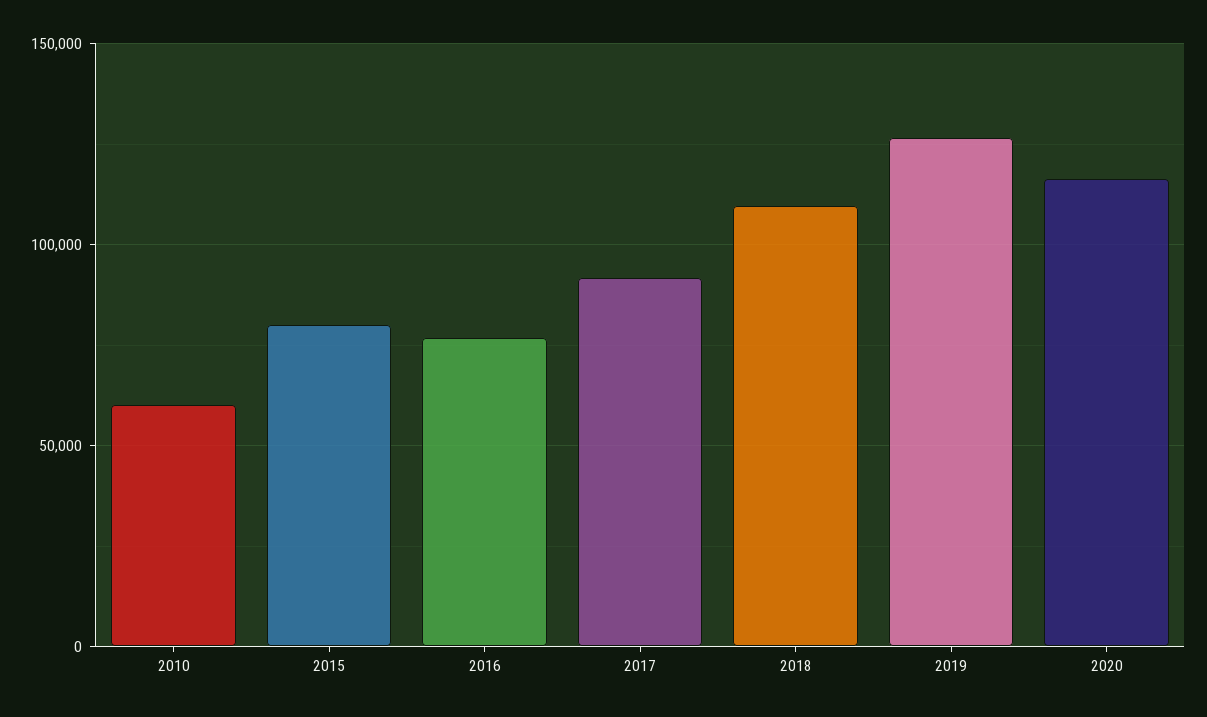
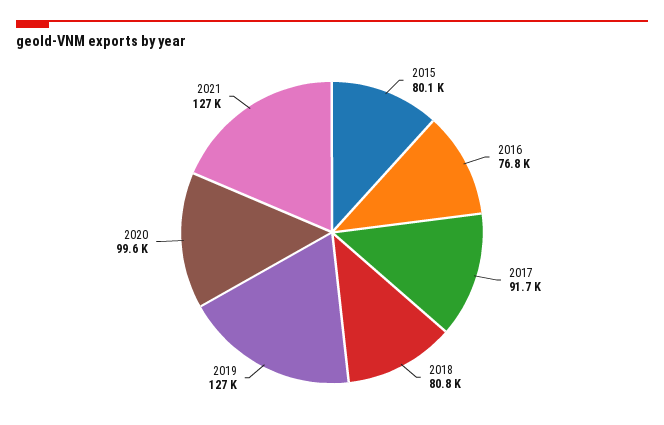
2010: 60000 -> none
2018: 110000 -> 80800
2020: 115000 -> 99600
2021: none -> 127000

